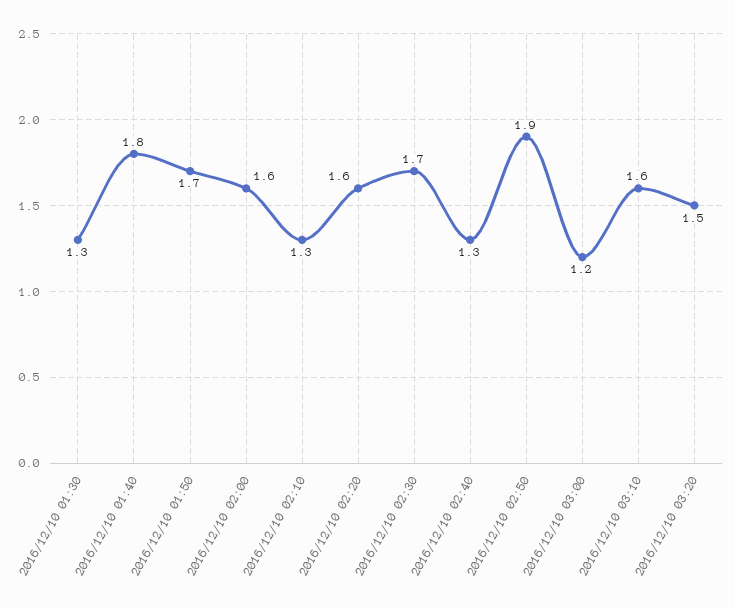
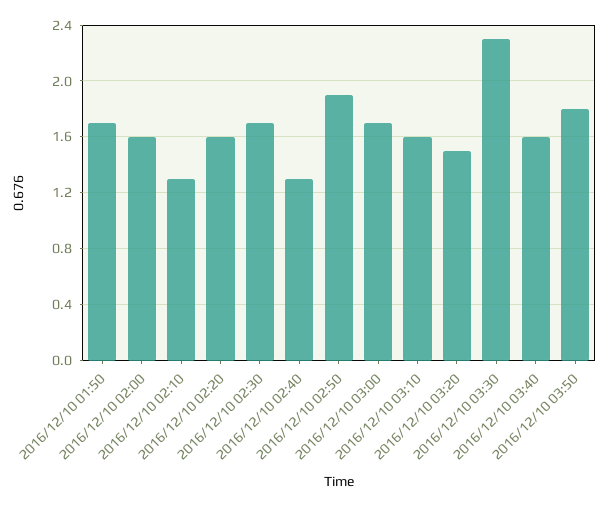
2016/12/10 01:30: 1.3 -> none
2016/12/10 01:40: 1.8 -> none
2016/12/10 03:00: 1.2 -> 1.7
2016/12/10 03:30: none -> 2.3
2016/12/10 03:40: none -> 1.6
2016/12/10 03:50: none -> 1.8

